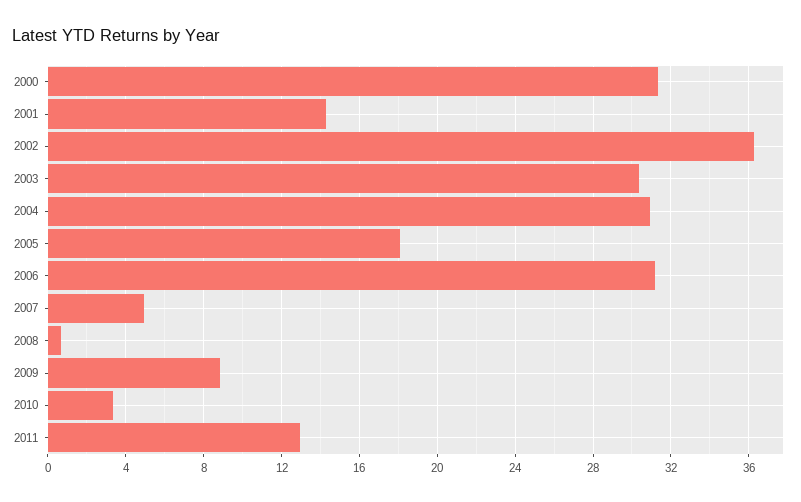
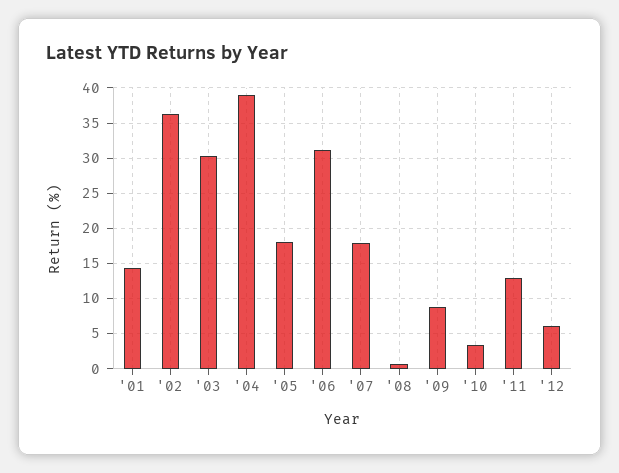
2000: 31.5 -> none
2004: 31 -> 39
2007: 5 -> 18
'12: none -> 6

